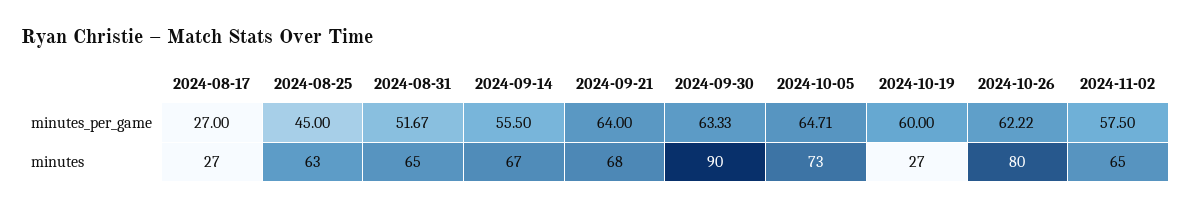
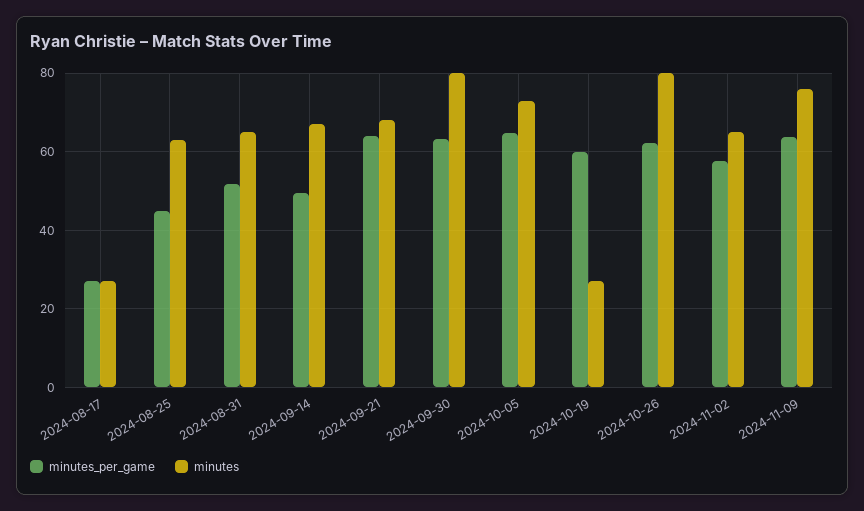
minutes_per_game, 2024-09-14: 55.5 -> 50
minutes, 2024-09-30: 90 -> 80
minutes_per_game, 2024-11-09: none -> 64
minutes, 2024-11-09: none -> 76

